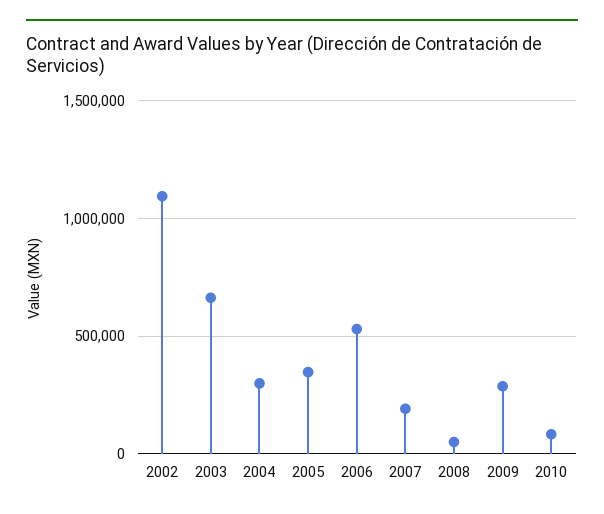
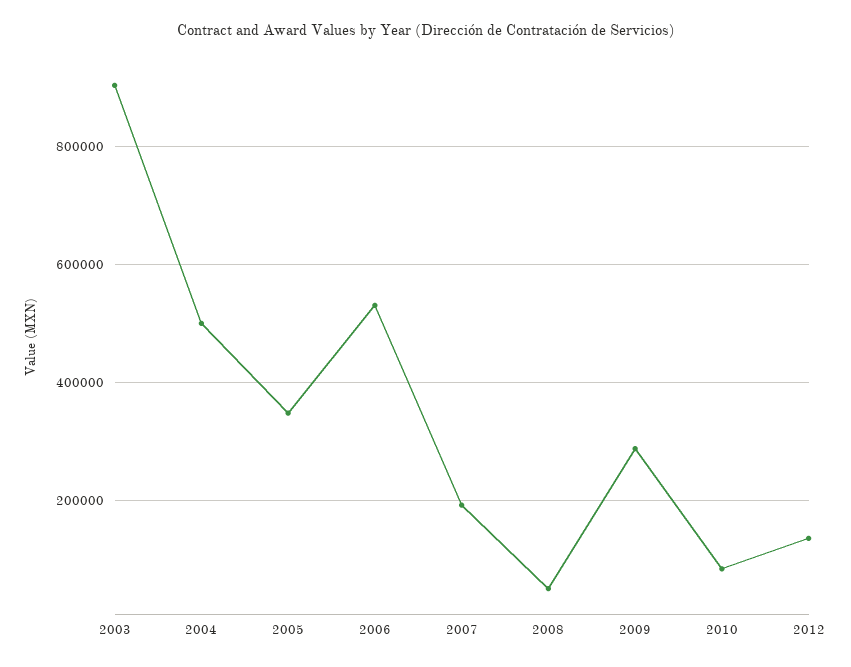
2002: 1100000 -> none
2003: 650000 -> 900000
2004: 300000 -> 500000
2012: none -> 140000

